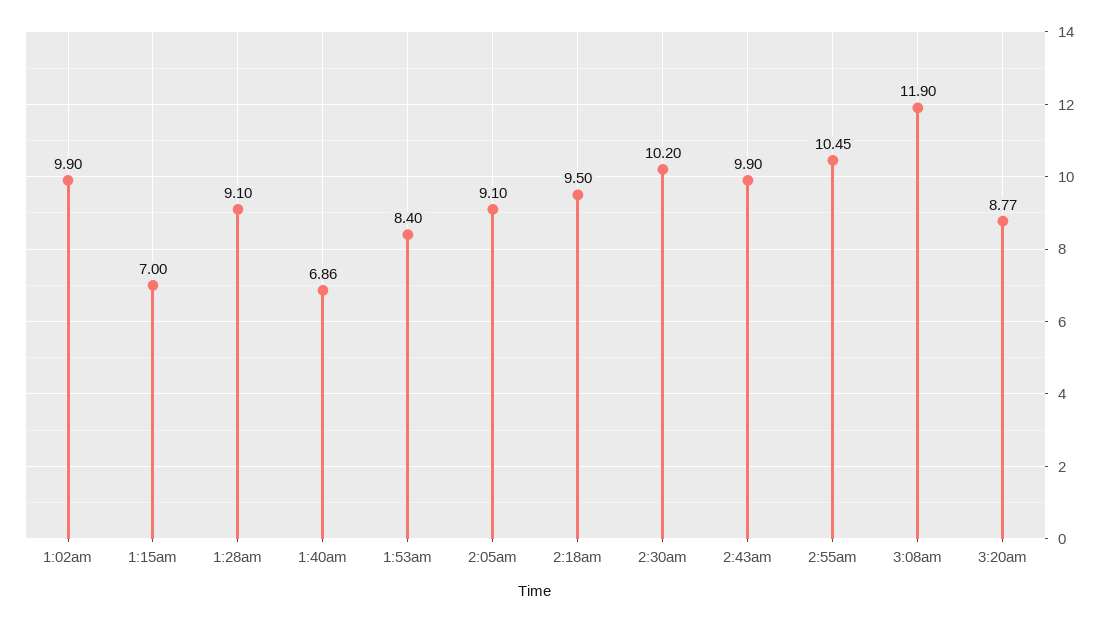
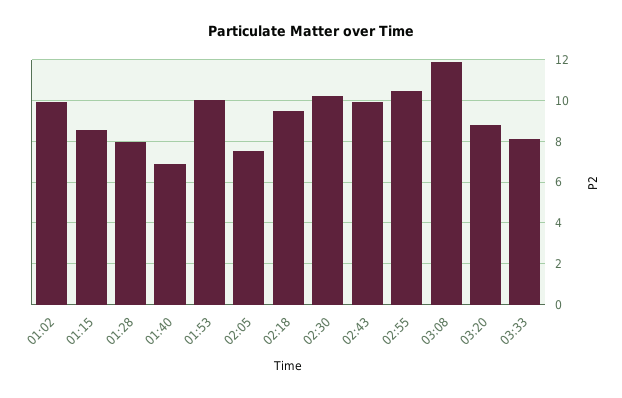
1:15am: 7 -> 8.5
1:28am: 9.1 -> 8
1:53am: 8.4 -> 10
2:05am: 9.1 -> 7.5
03:33: none -> 8

